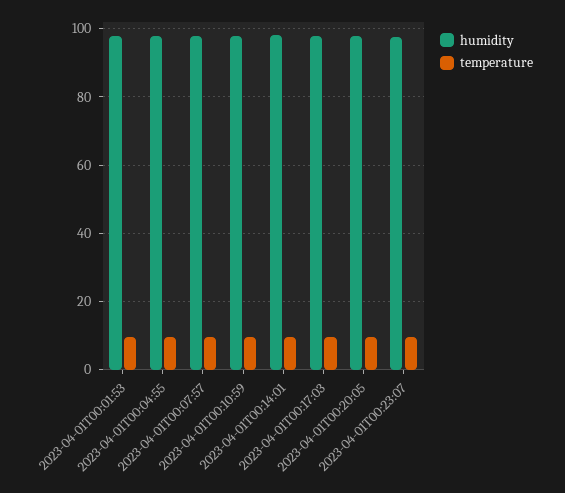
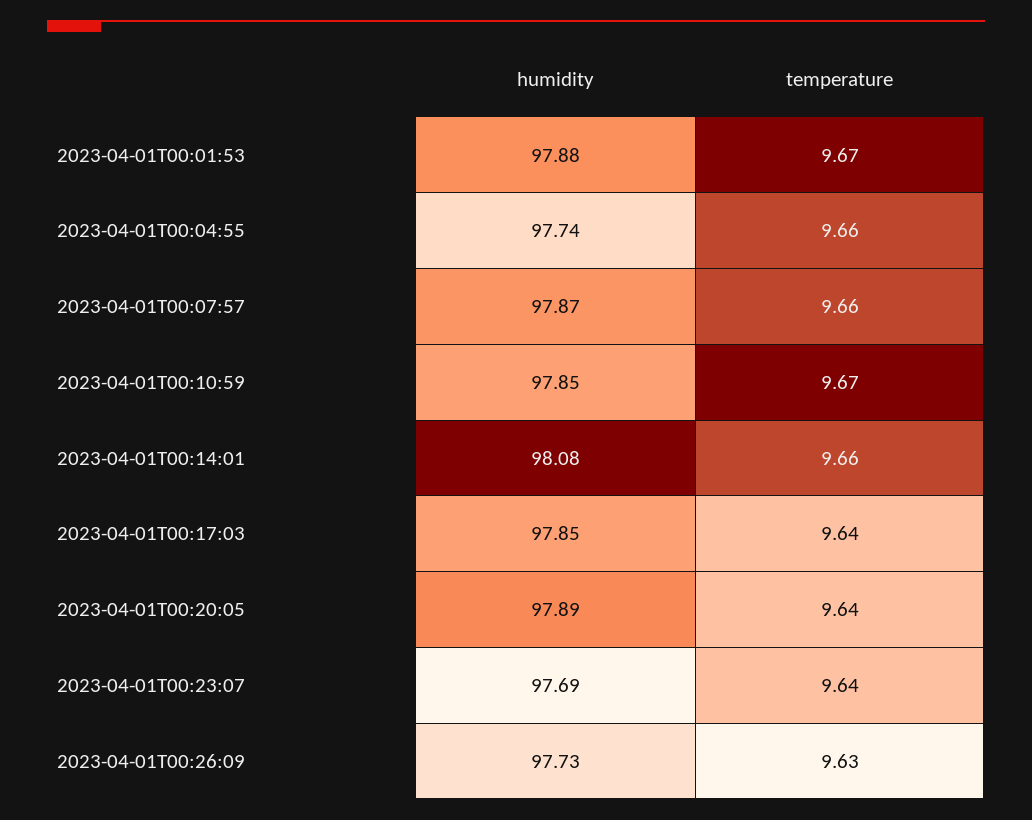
humidity, 2023-04-01T00:26:09: none -> 97.73
temperature, 2023-04-01T00:26:09: none -> 9.63

